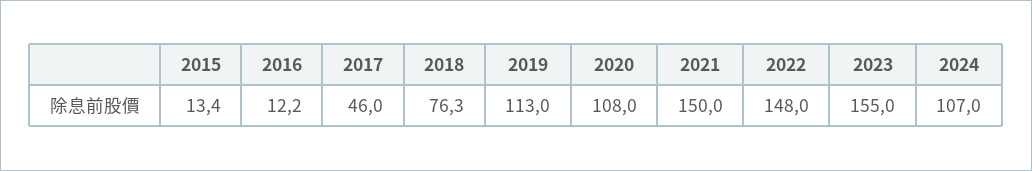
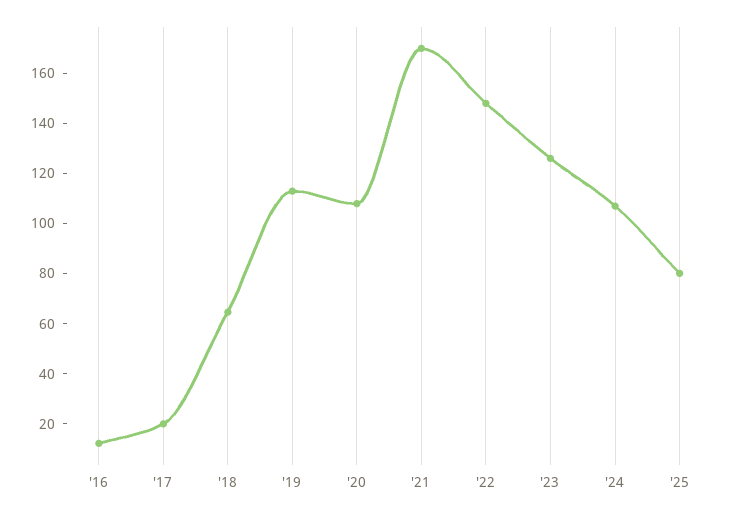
2015: 13.4 -> none
2017: 46 -> 20
2018: 76.3 -> 65
2021: 150 -> 170
2023: 155 -> 125
'25: none -> 80

